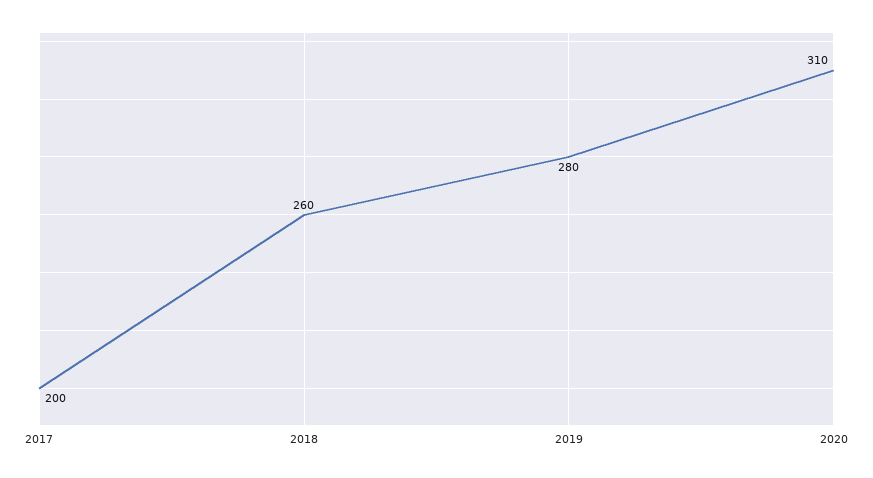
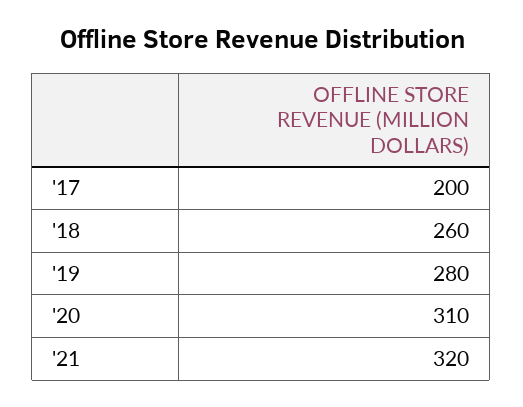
'21: none -> 320

